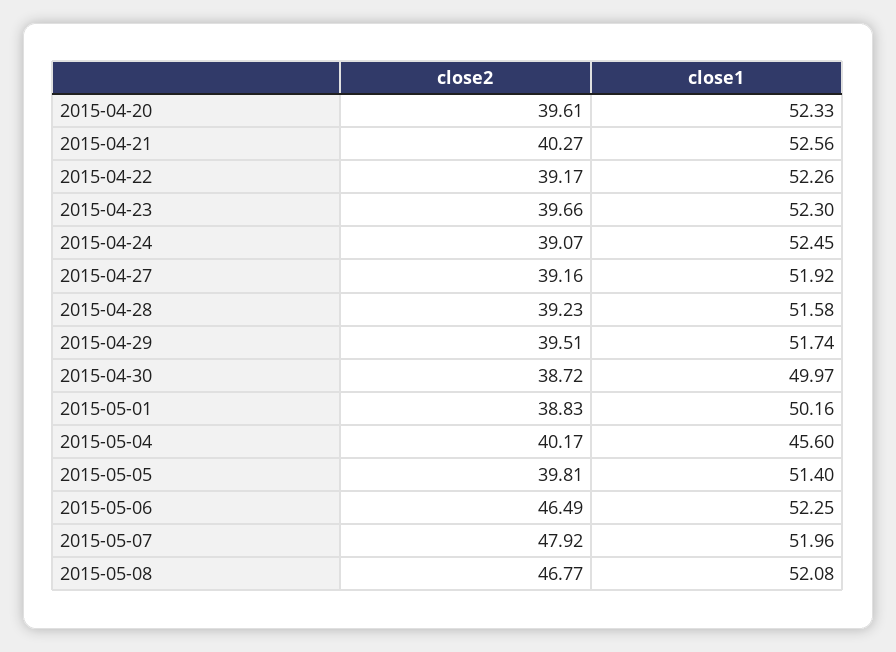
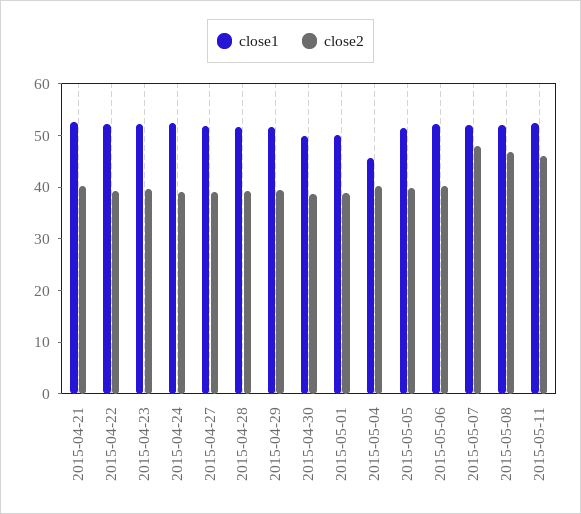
close2, 2015-04-20: 39.61 -> none
close1, 2015-04-20: 52.33 -> none
close2, 2015-05-06: 46.49 -> 40
close1, 2015-05-11: none -> 52
close2, 2015-05-11: none -> 46

